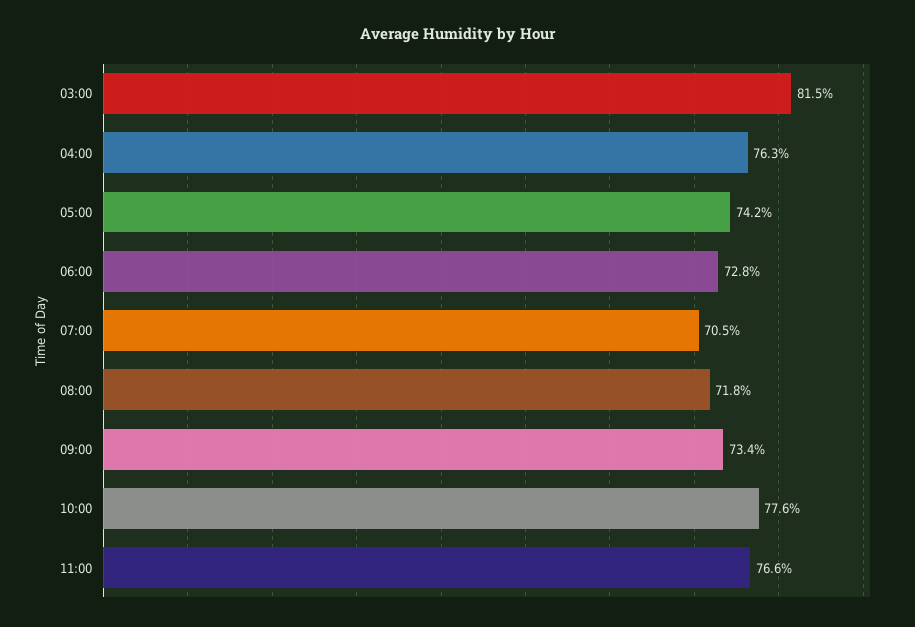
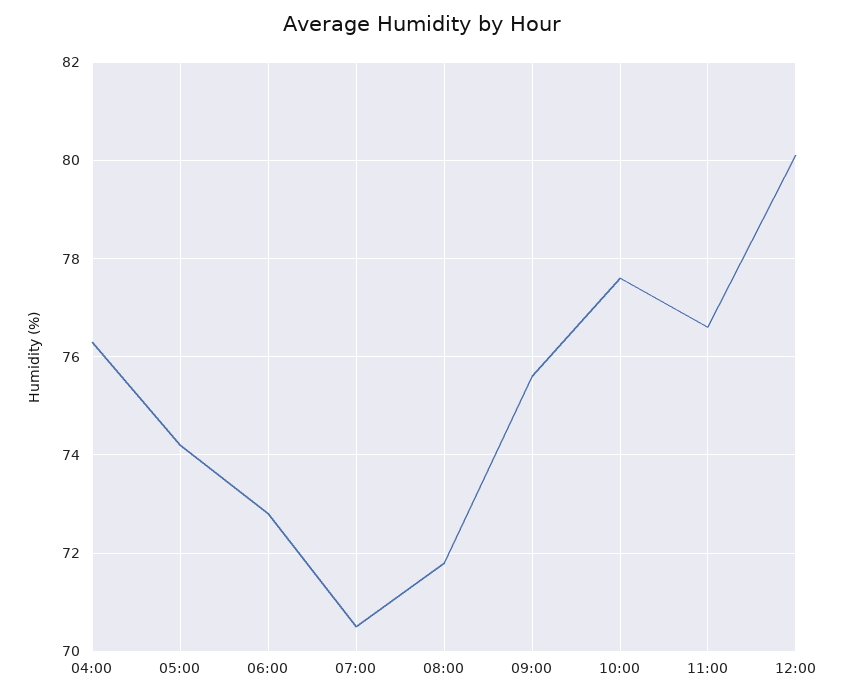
03:00: 81.5 -> none
09:00: 73.4 -> 75.5
12:00: none -> 80

